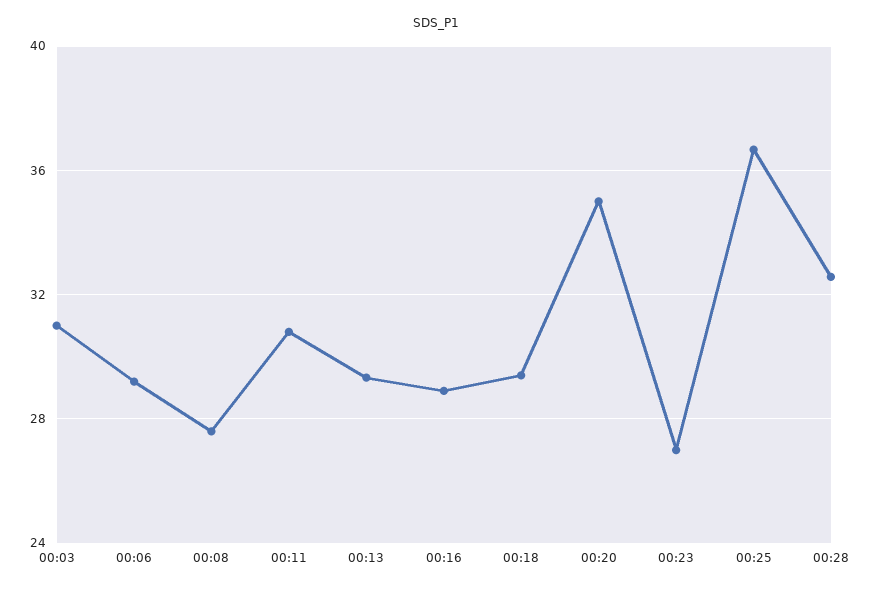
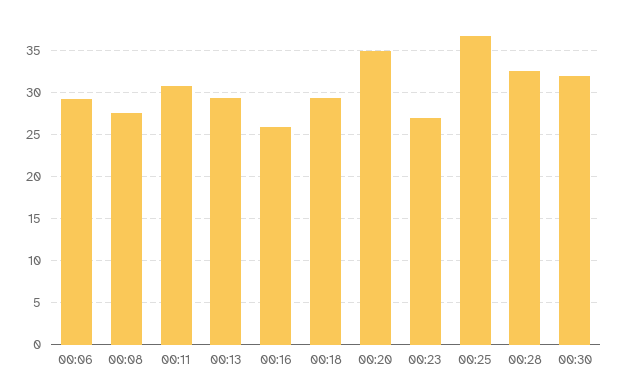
00:03: 31 -> none
00:16: 29 -> 26
00:30: none -> 32

